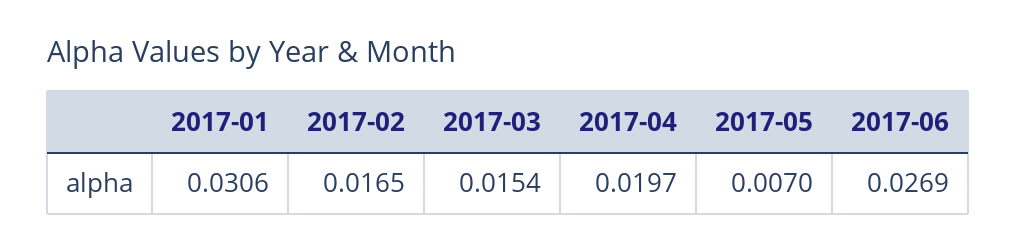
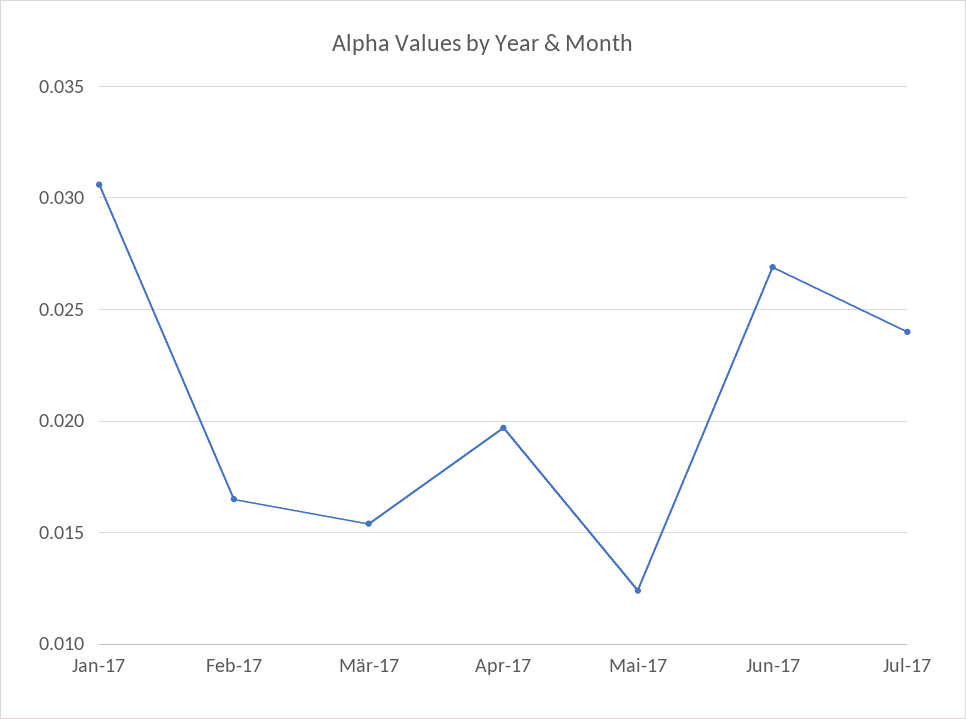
2017-05: 0.007 -> 0.0125
Jul-17: none -> 0.024

